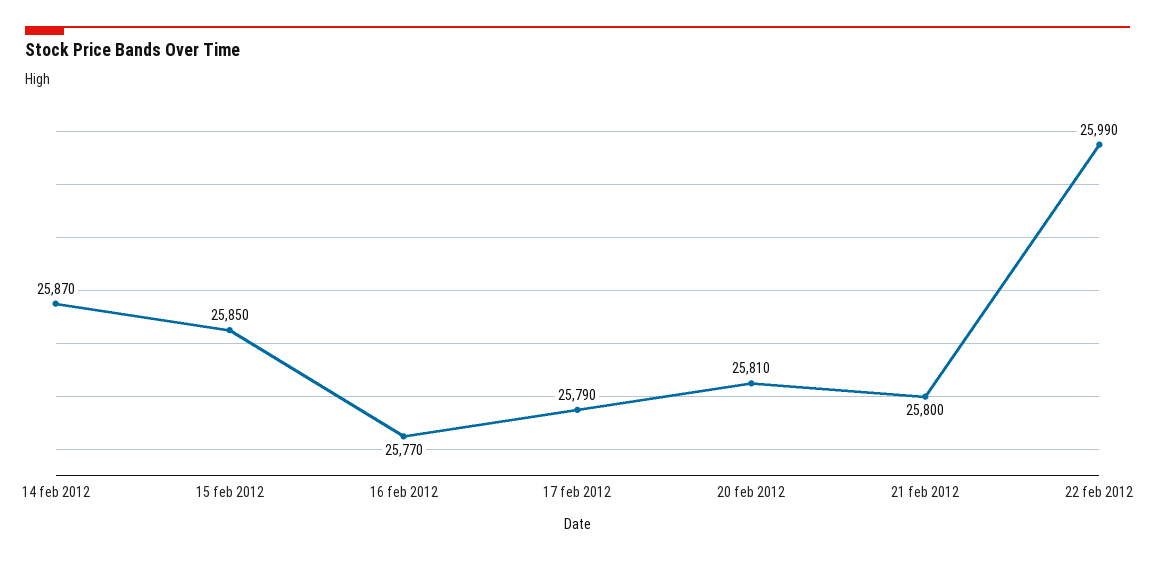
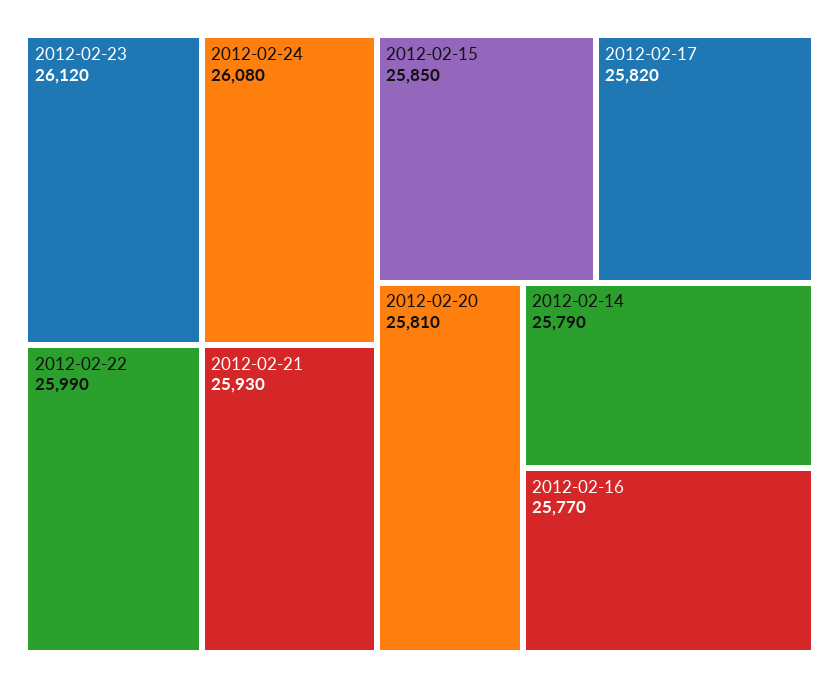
14 feb 2012: 25870 -> 25790
17 feb 2012: 25790 -> 25820
21 feb 2012: 25800 -> 25930
2012-02-23: none -> 26120
2012-02-24: none -> 26080

